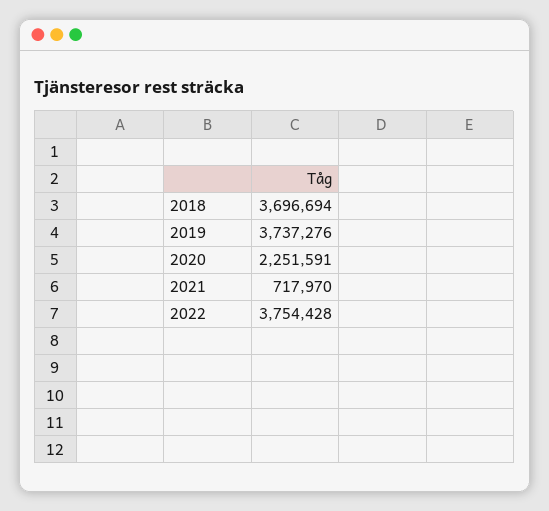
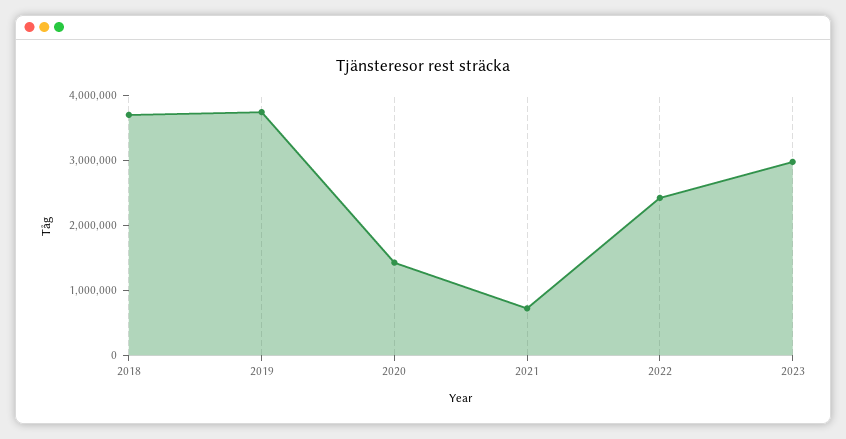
2020: 2251591 -> 1400000
2022: 3754428 -> 2400000
2023: none -> 3000000

